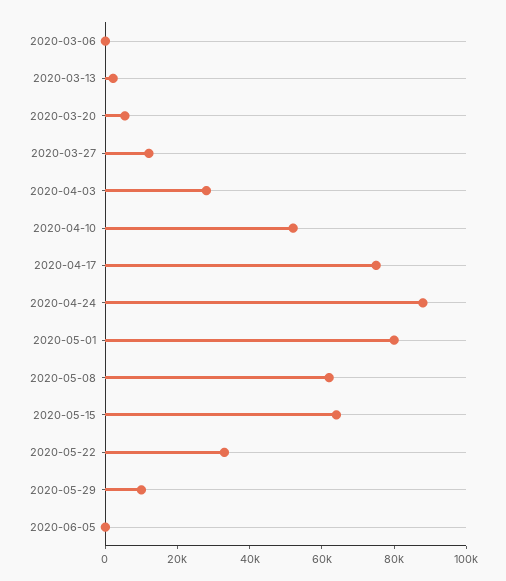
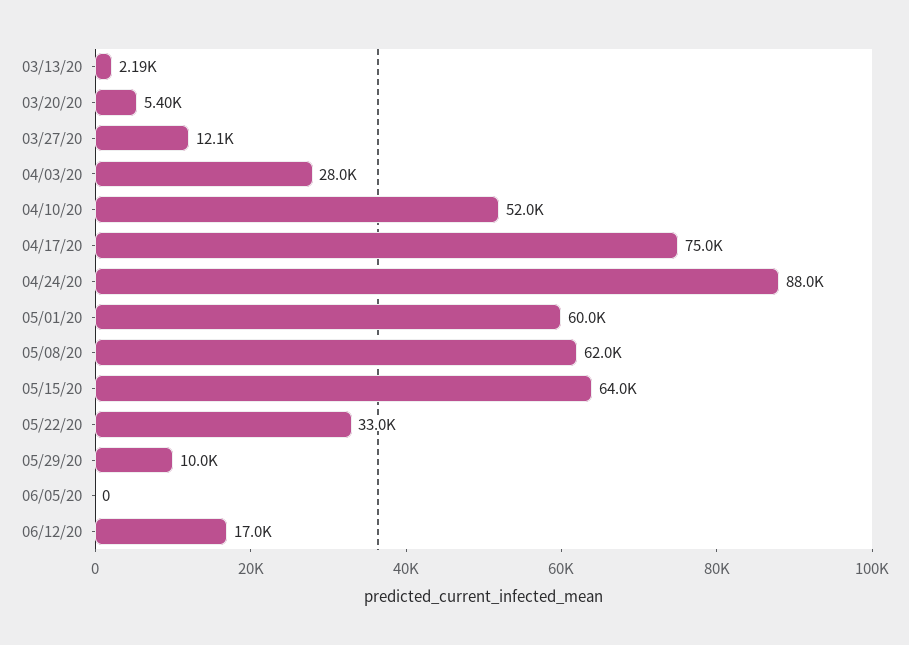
2020-03-06: 0 -> none
2020-05-01: 80000 -> 60000
06/12/20: none -> 17000

